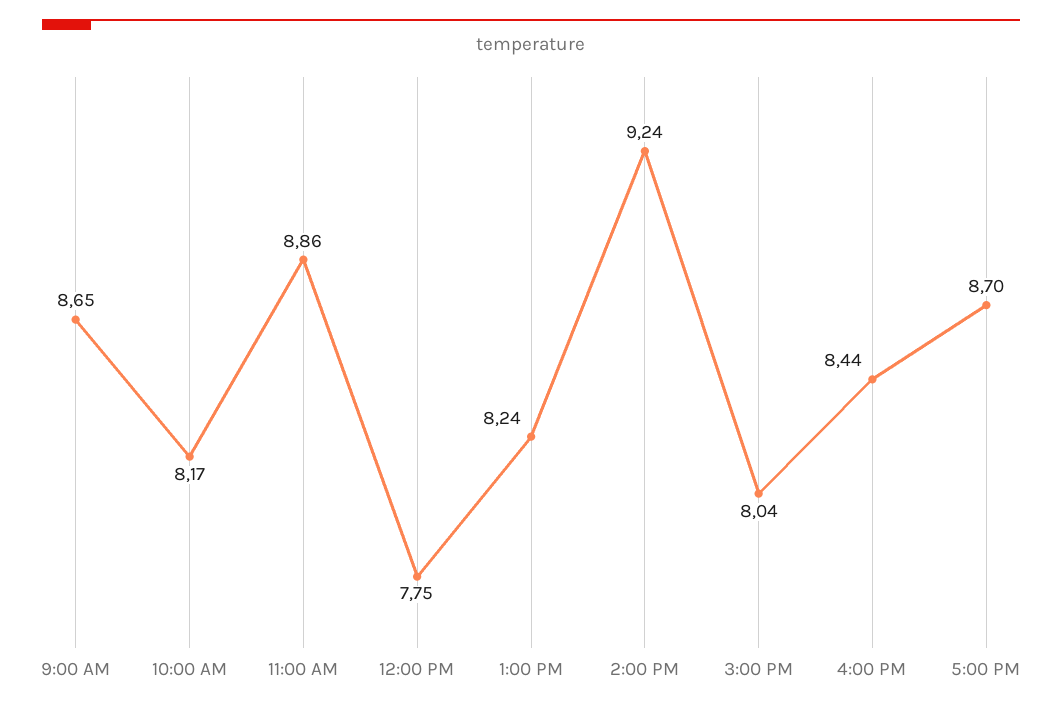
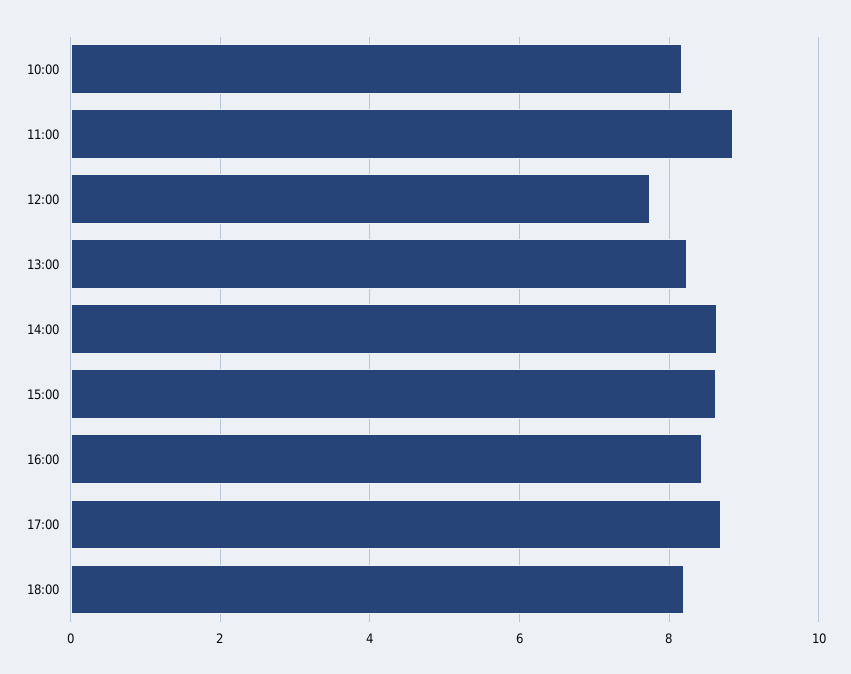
9:00 AM: 8.65 -> none
2:00 PM: 9.24 -> 8.6
3:00 PM: 8.04 -> 8.6
18:00: none -> 8.2

